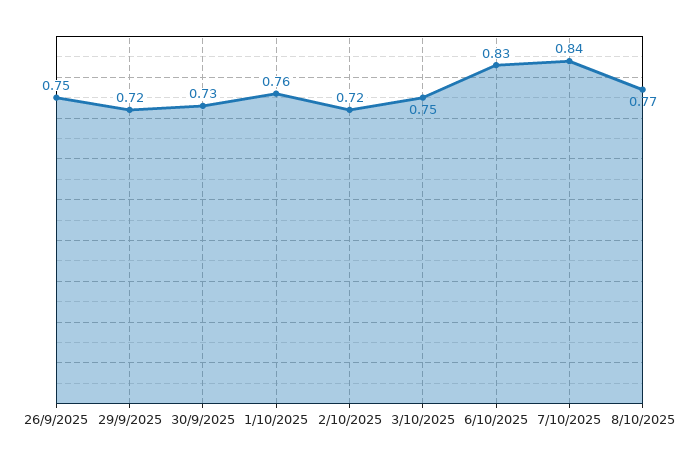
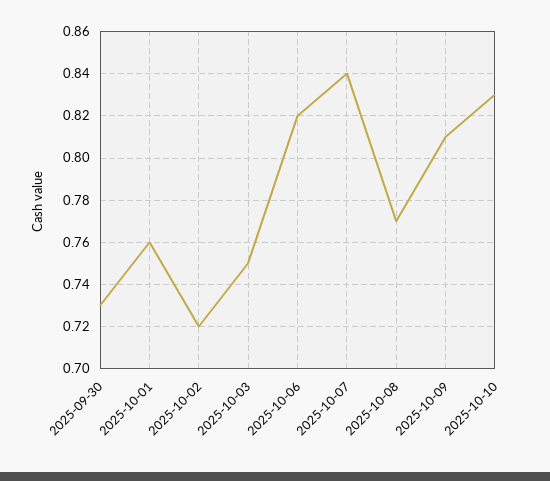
26/9/2025: 0.75 -> none
29/9/2025: 0.72 -> none
6/10/2025: 0.83 -> 0.82
2025-10-09: none -> 0.81
2025-10-10: none -> 0.83

